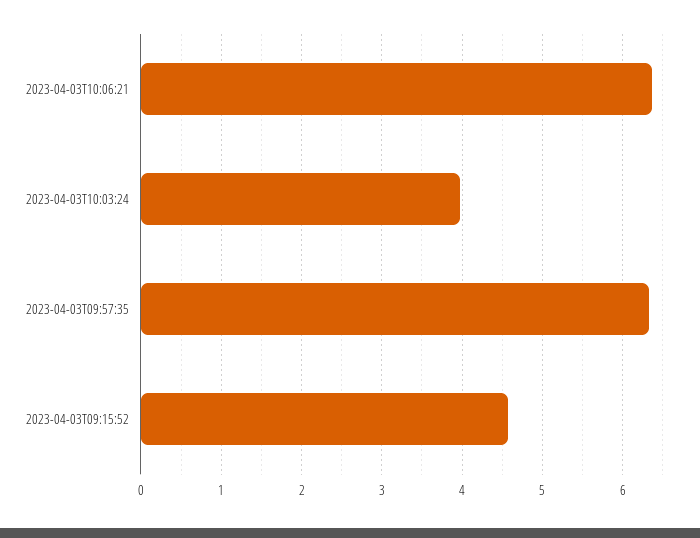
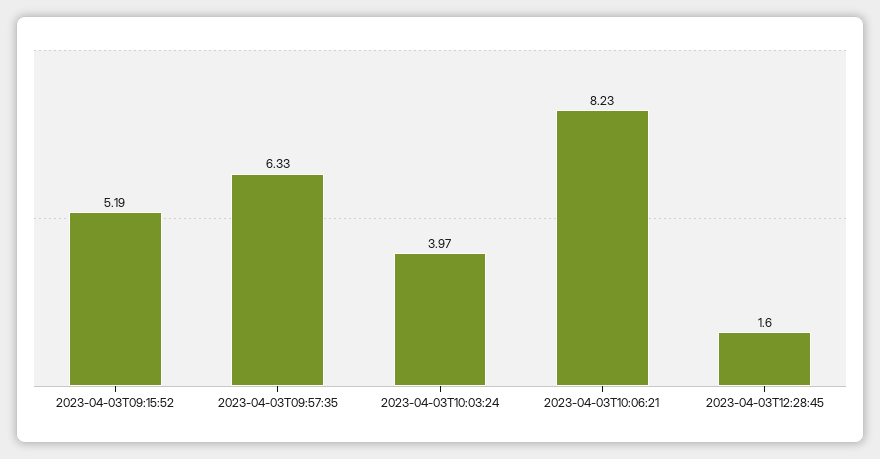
2023-04-03T10:06:21: 6.4 -> 8.23
2023-04-03T09:15:52: 4.6 -> 5.19
2023-04-03T12:28:45: none -> 1.6

